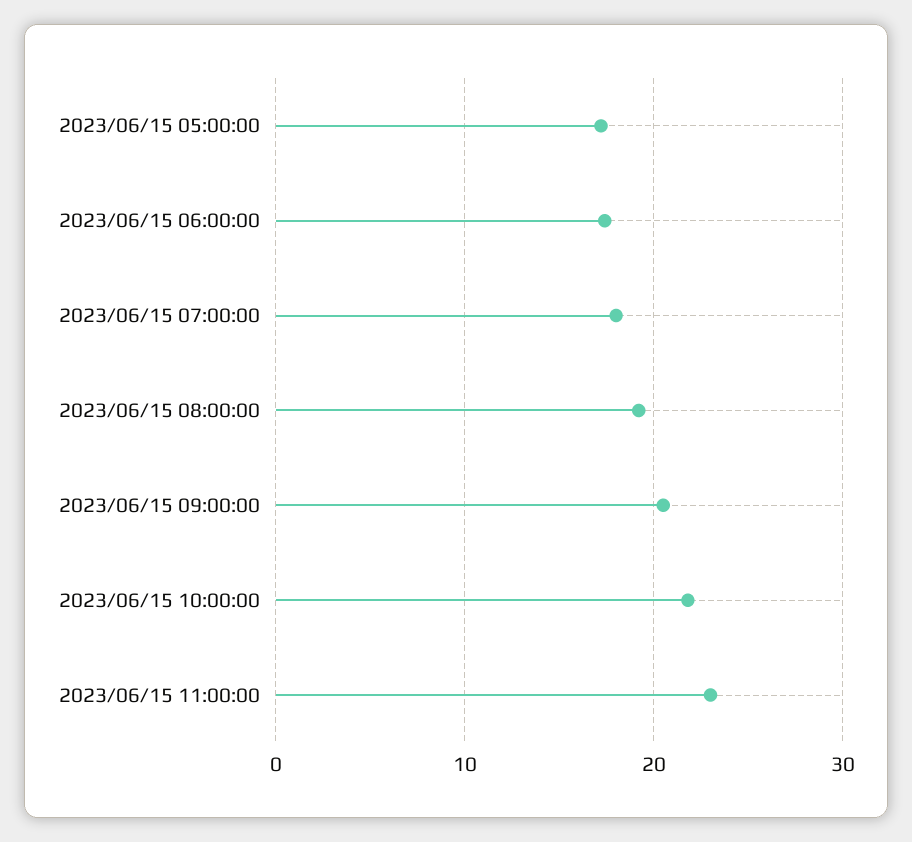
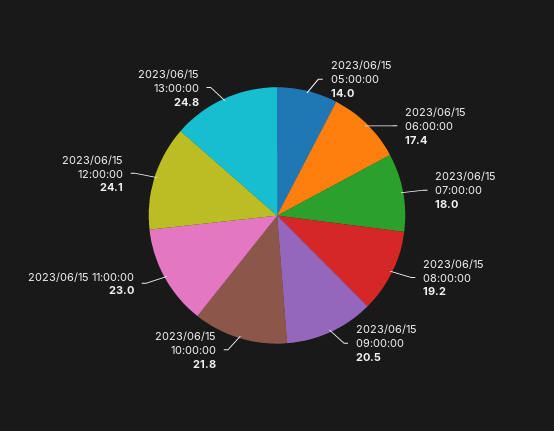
2023/06/15 05:00:00: 17 -> 14
2023/06/15 12:00:00: none -> 24.1
2023/06/15 13:00:00: none -> 24.8

